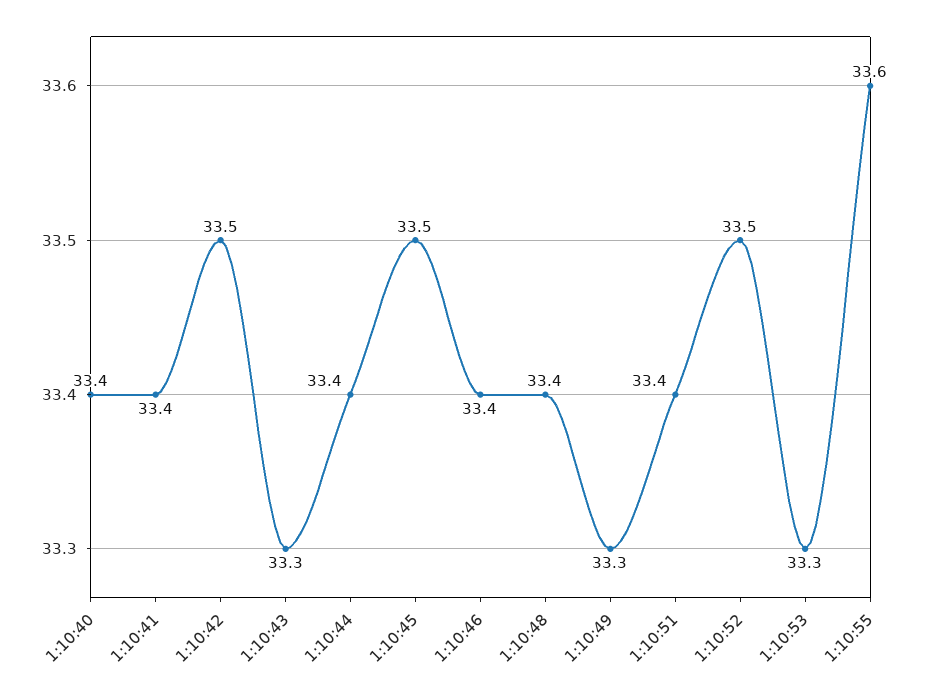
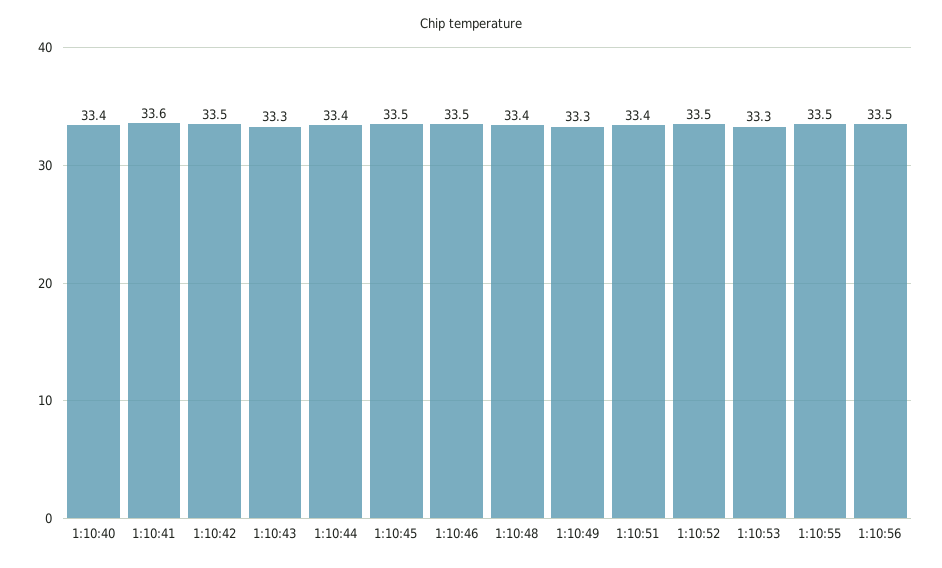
1:10:41: 33.4 -> 33.6
1:10:46: 33.4 -> 33.5
1:10:55: 33.6 -> 33.5
1:10:56: none -> 33.5

